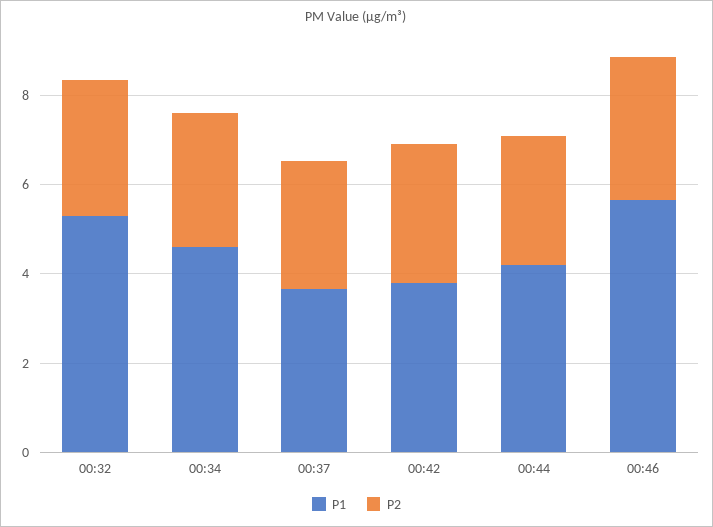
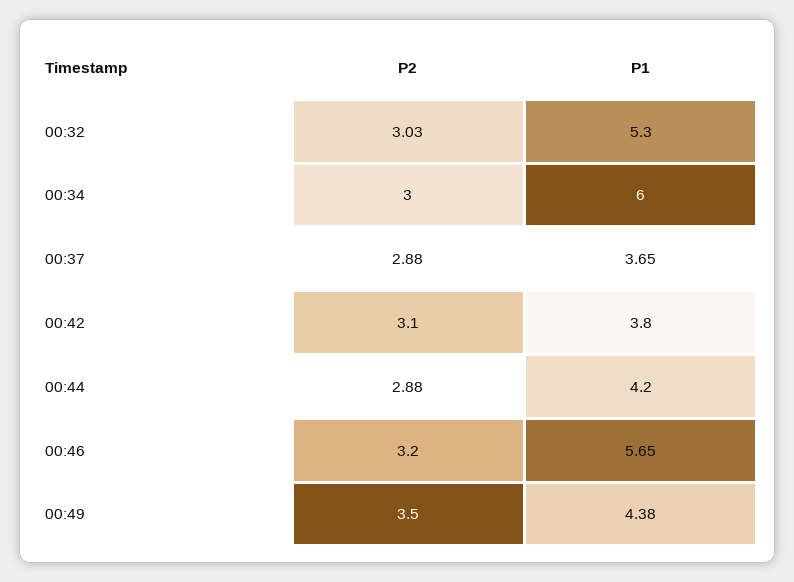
P1, 00:34: 4.5 -> 6
P2, 00:49: none -> 3.5
P1, 00:49: none -> 4.38

